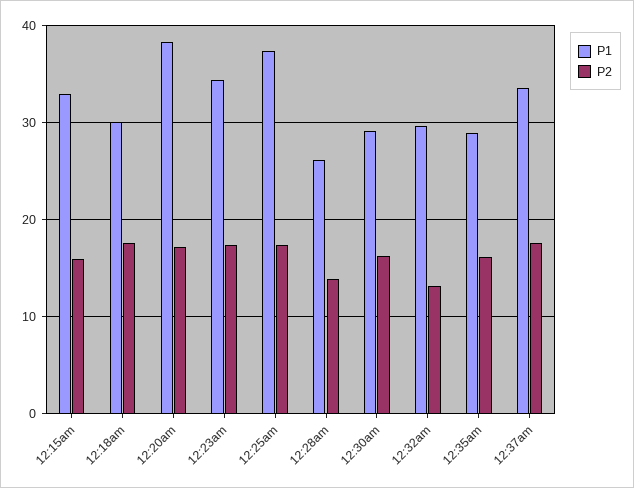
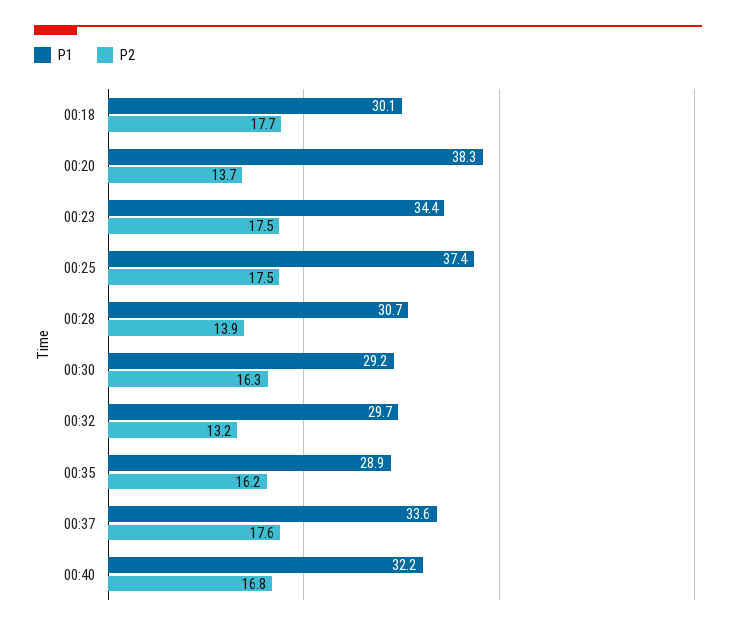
P1, 12:15am: 33 -> none
P2, 12:15am: 16 -> none
P2, 12:20am: 17 -> 13.7
P1, 12:28am: 26 -> 30.7
P1, 00:40: none -> 32.2
P2, 00:40: none -> 16.8

